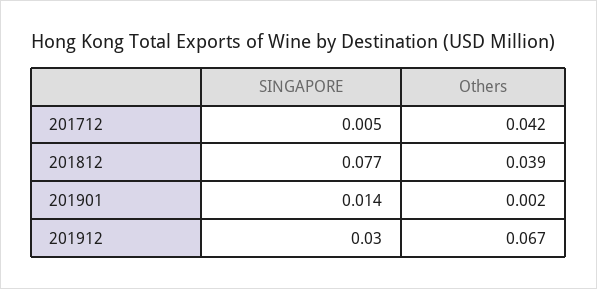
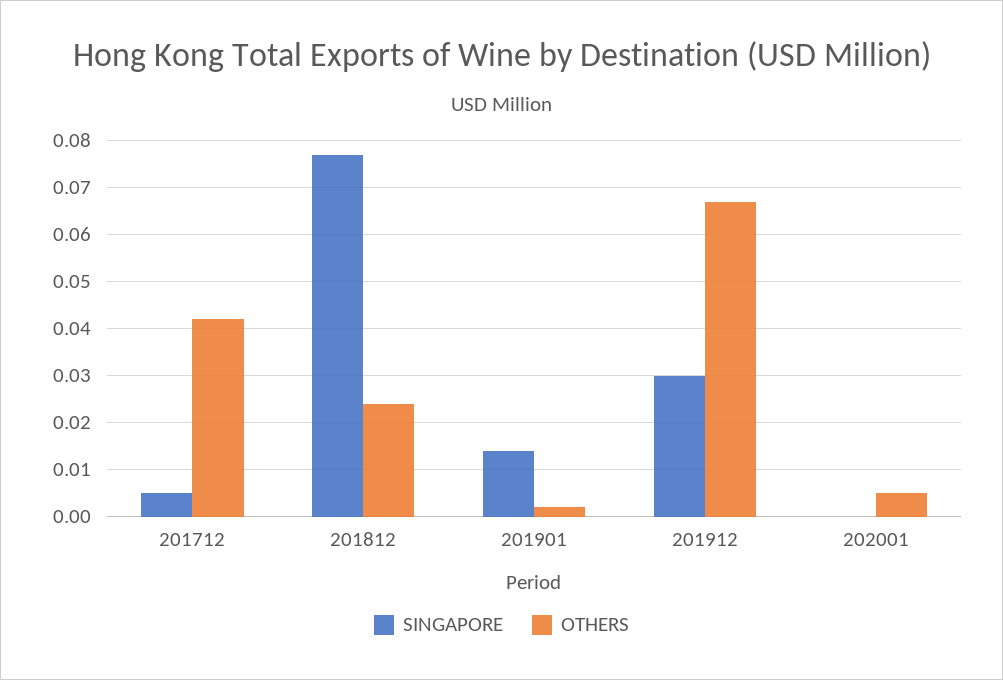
Others, 201812: 0.039 -> 0.025
SINGAPORE, 202001: none -> 0
Others, 202001: none -> 0.005

